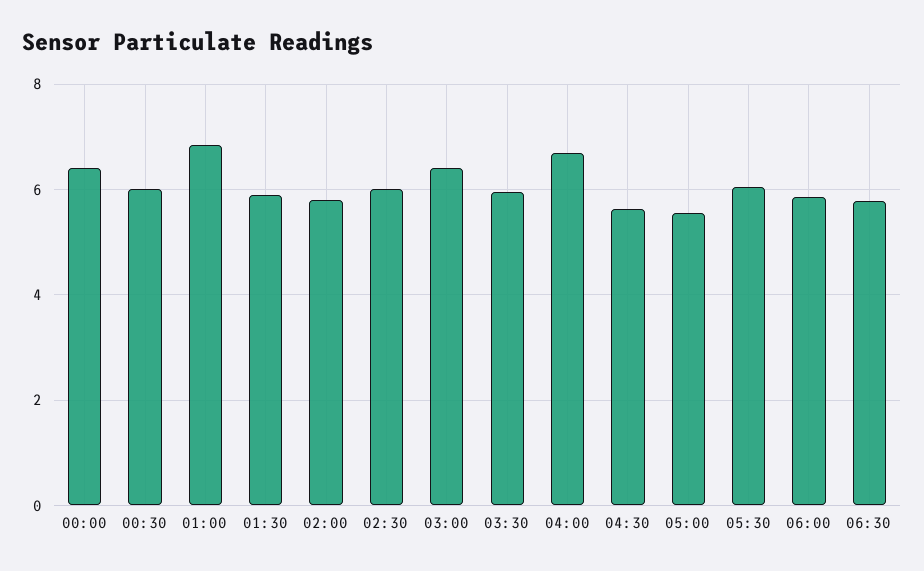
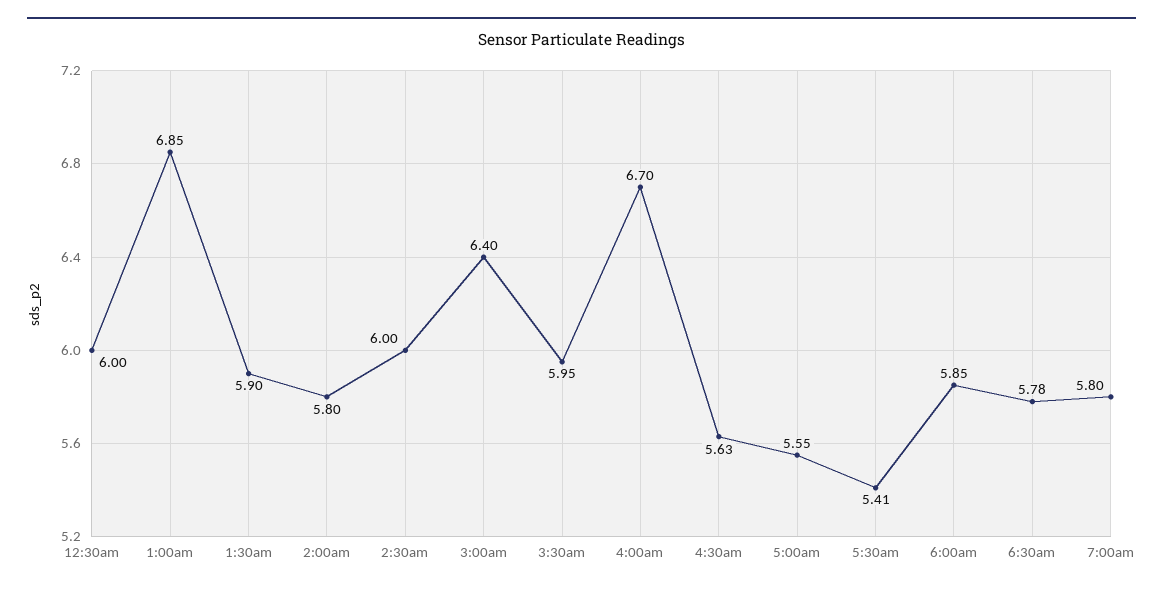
00:00: 6.4 -> none
05:30: 6 -> 5.41
7:00am: none -> 5.8

